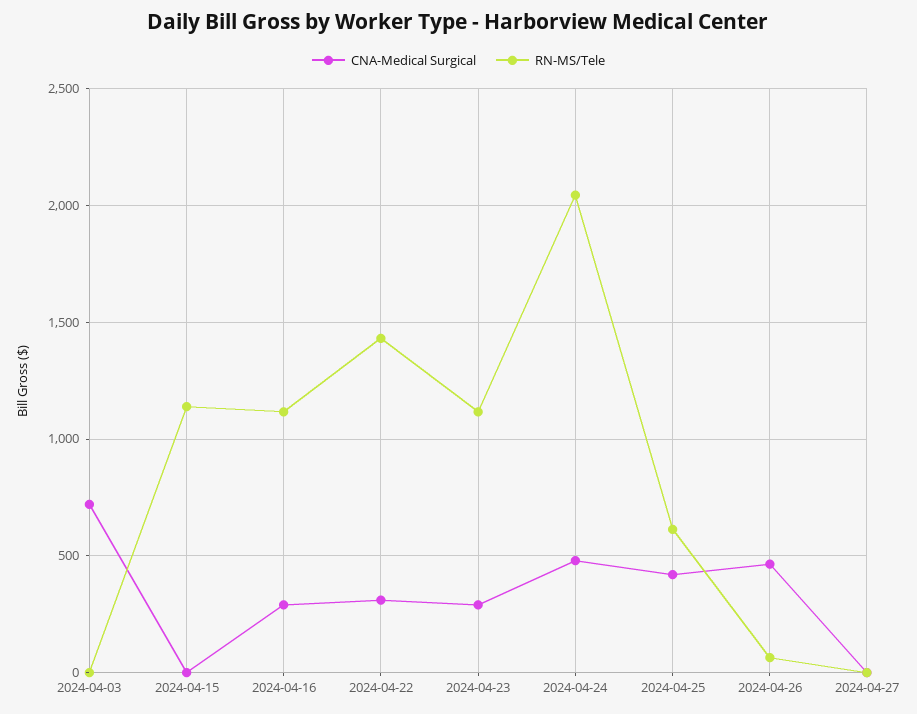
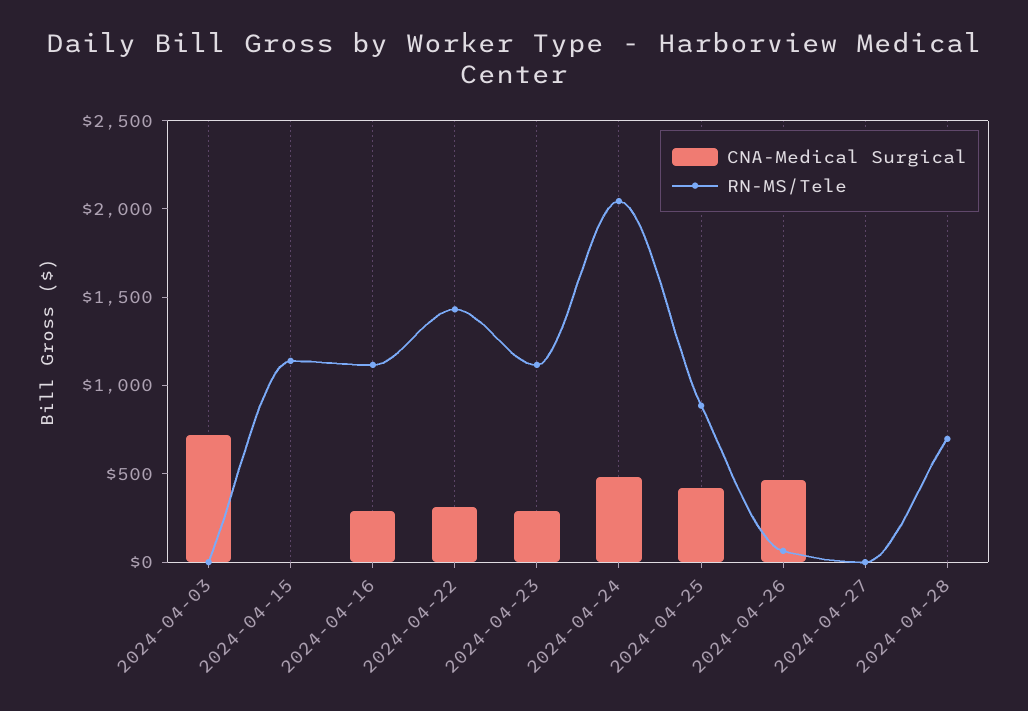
RN-MS/Tele, 2024-04-25: 600 -> 900
CNA-Medical Surgical, 2024-04-28: none -> 0
RN-MS/Tele, 2024-04-28: none -> 700

